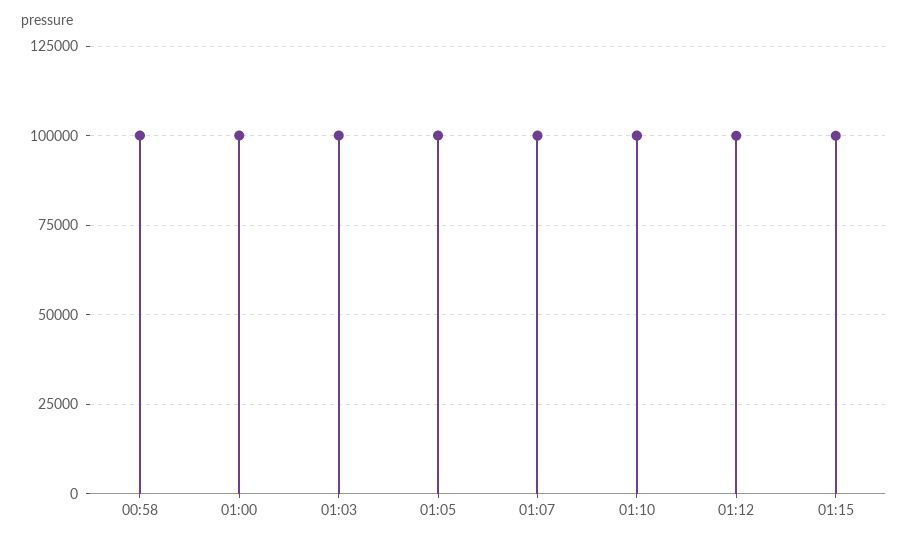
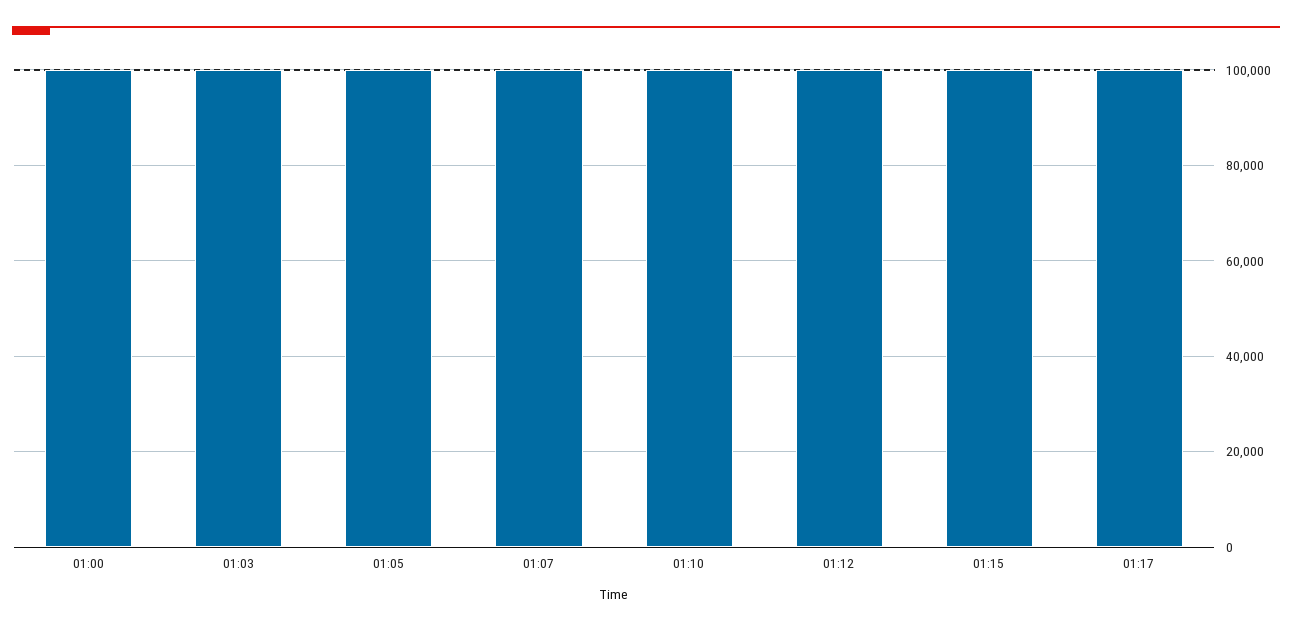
00:58: 100000 -> none
01:17: none -> 100000

